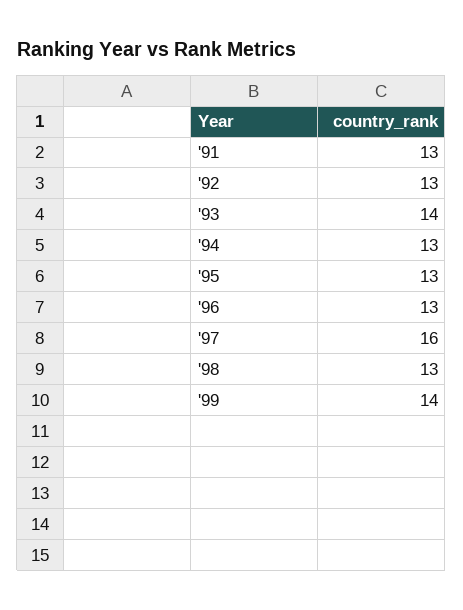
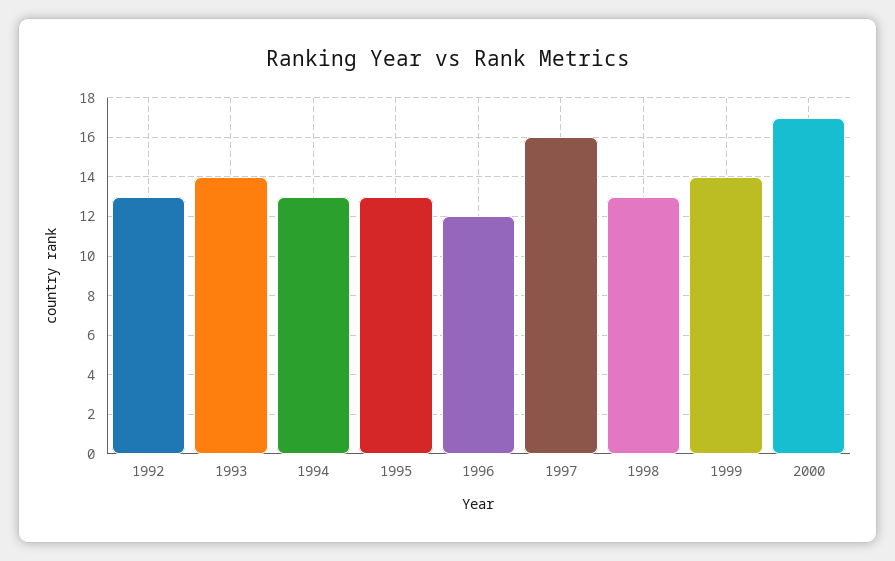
'91: 13 -> none
'96: 13 -> 12
2000: none -> 17

